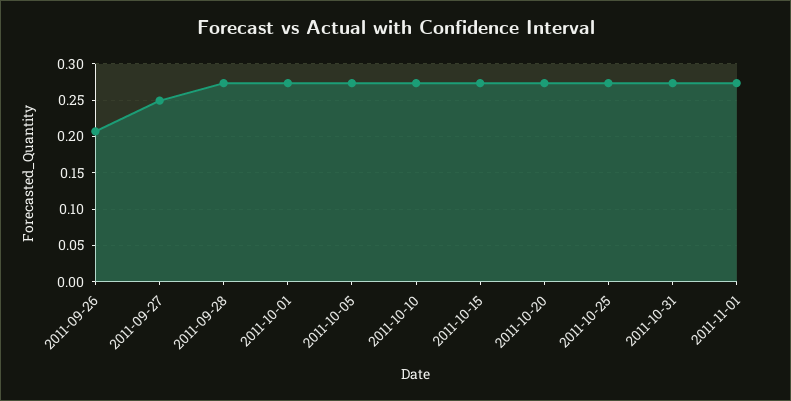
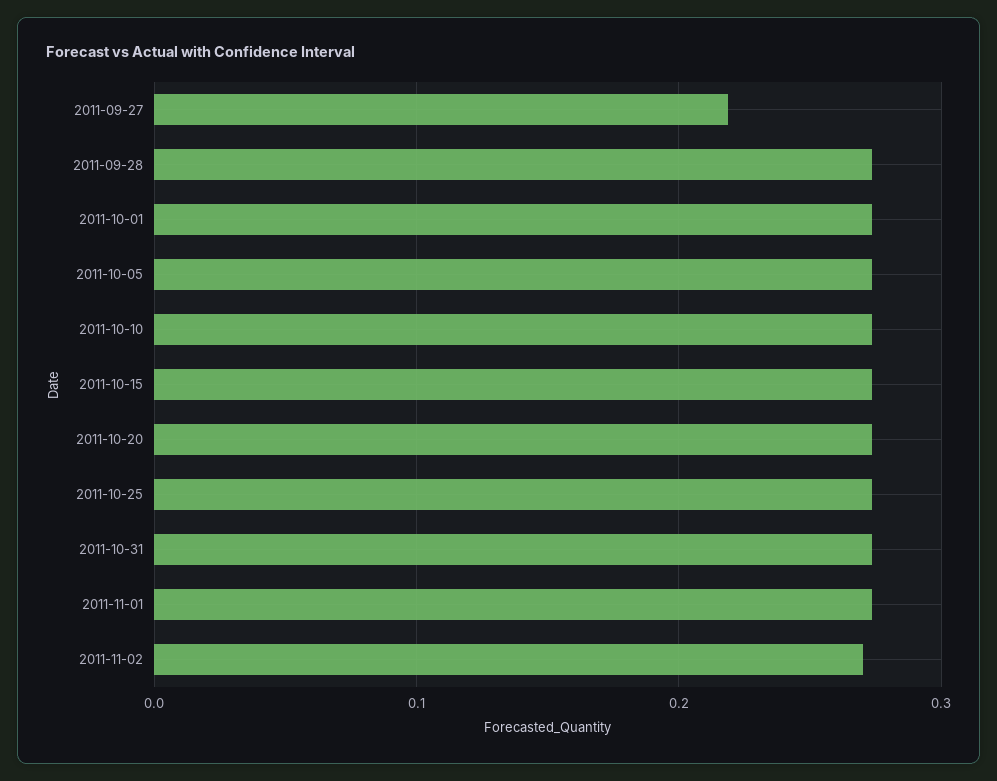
2011-09-26: 0.21 -> none
2011-09-27: 0.25 -> 0.22
2011-11-02: none -> 0.27

